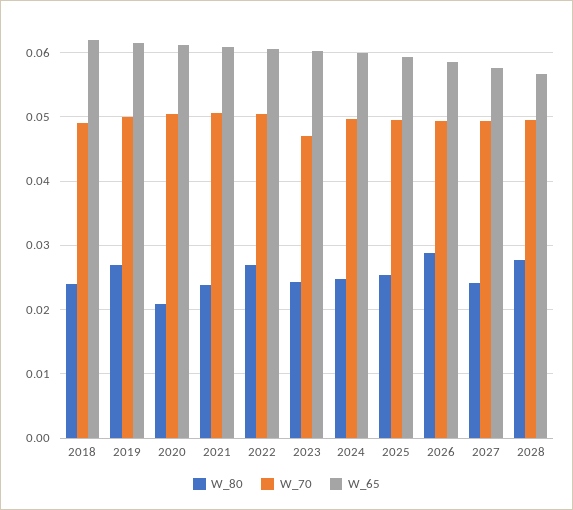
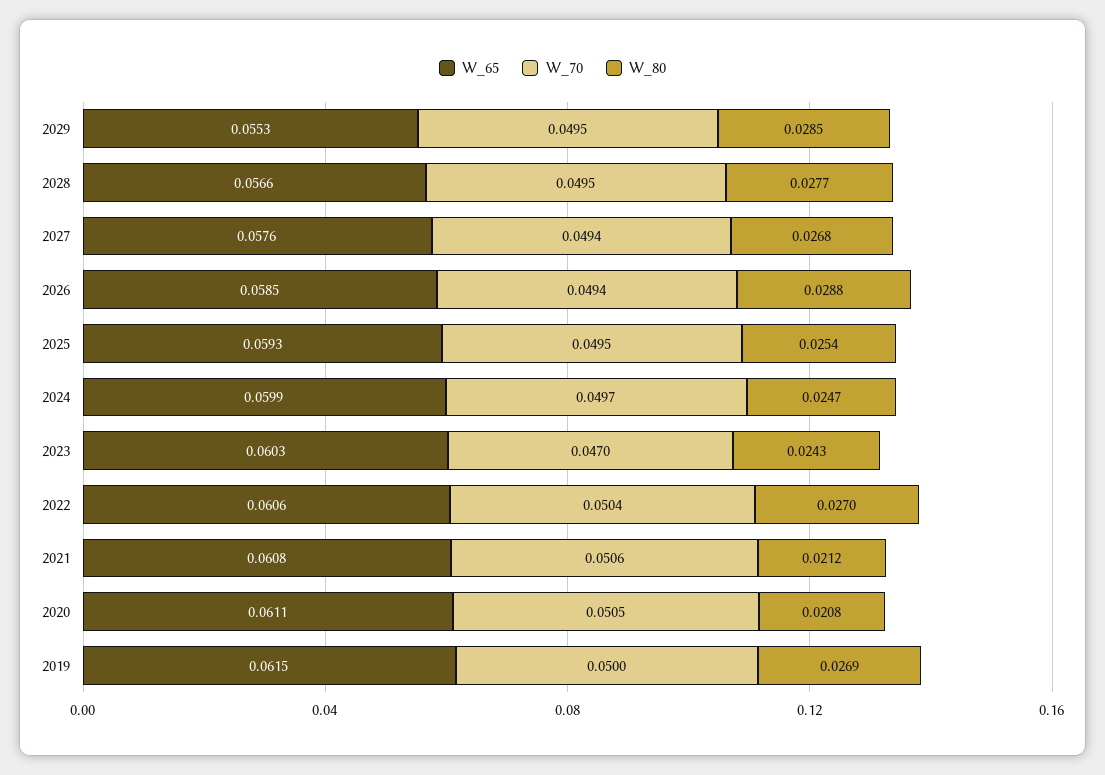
W_80, 2018: 0.024 -> none
W_70, 2018: 0.049 -> none
W_65, 2018: 0.062 -> none
W_80, 2021: 0.024 -> 0.0212
W_80, 2027: 0.024 -> 0.0268
W_65, 2029: none -> 0.0553
W_70, 2029: none -> 0.0495
W_80, 2029: none -> 0.0285

